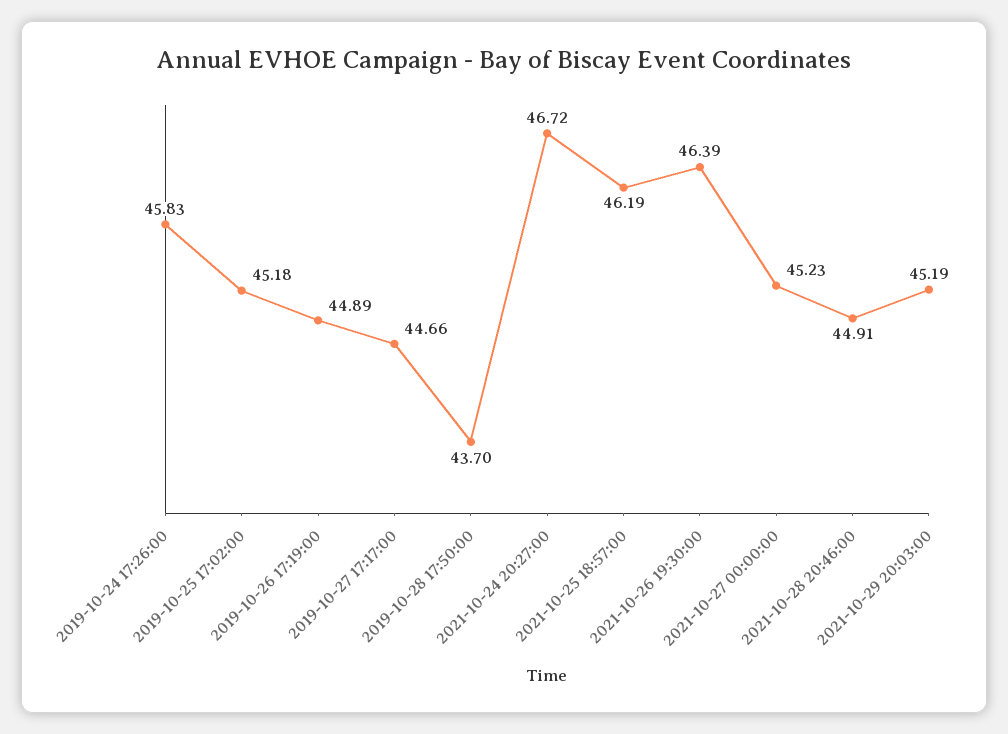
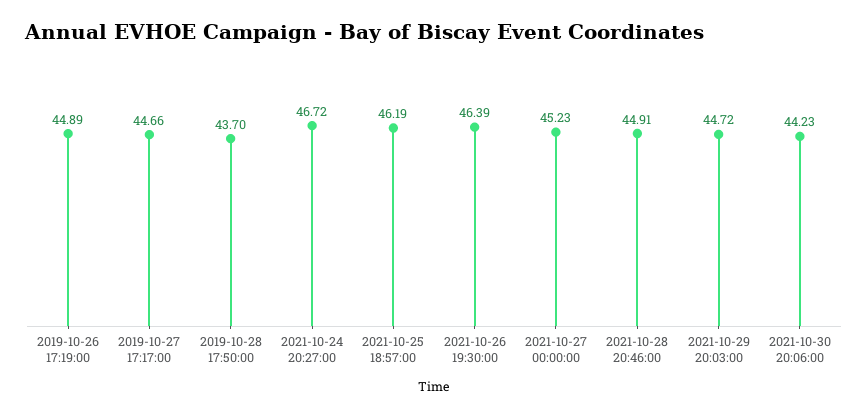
2019-10-24 17:26:00: 45.83 -> none
2019-10-25 17:02:00: 45.18 -> none
2021-10-29 20:03:00: 45.19 -> 44.72
2021-10-30 20:06:00: none -> 44.23

